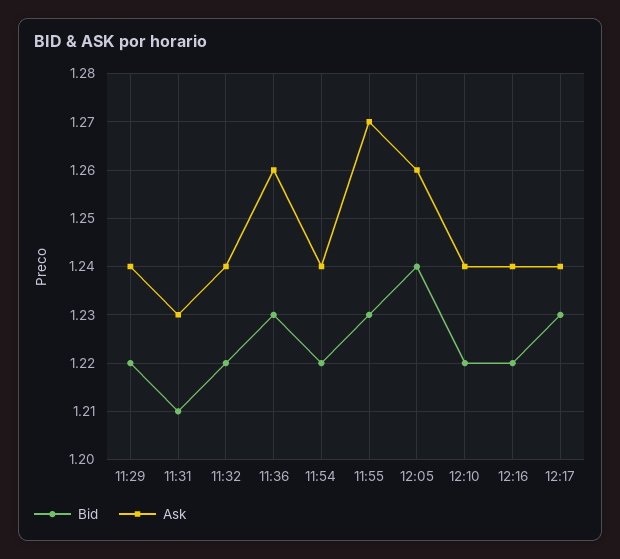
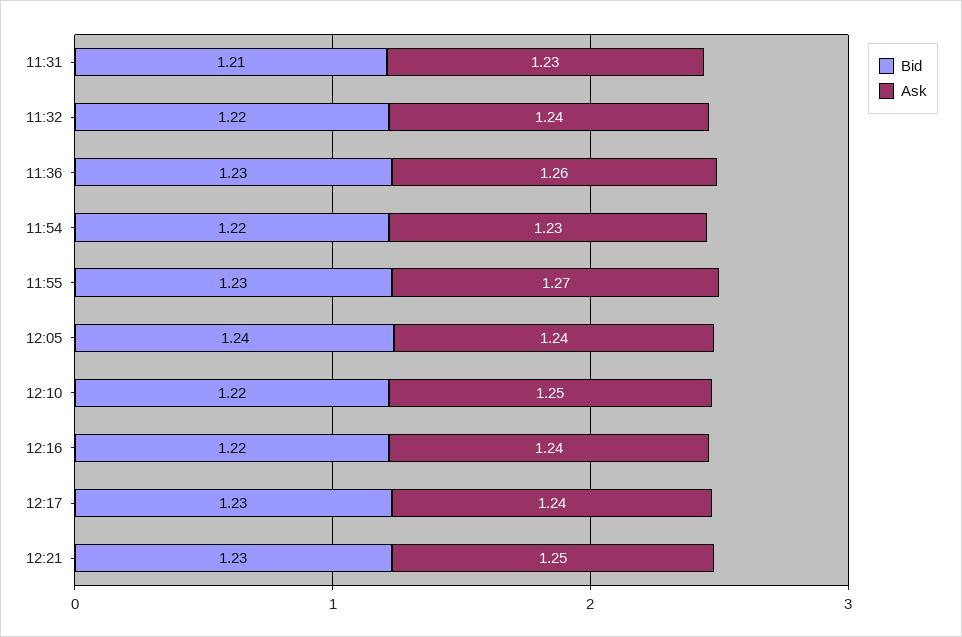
Bid, 11:29: 1.22 -> none
Ask, 11:29: 1.24 -> none
Ask, 11:54: 1.24 -> 1.23
Ask, 12:05: 1.26 -> 1.24
Ask, 12:10: 1.24 -> 1.25
Bid, 12:21: none -> 1.23
Ask, 12:21: none -> 1.25

